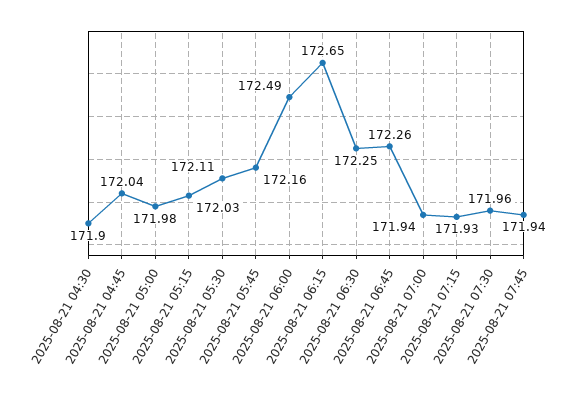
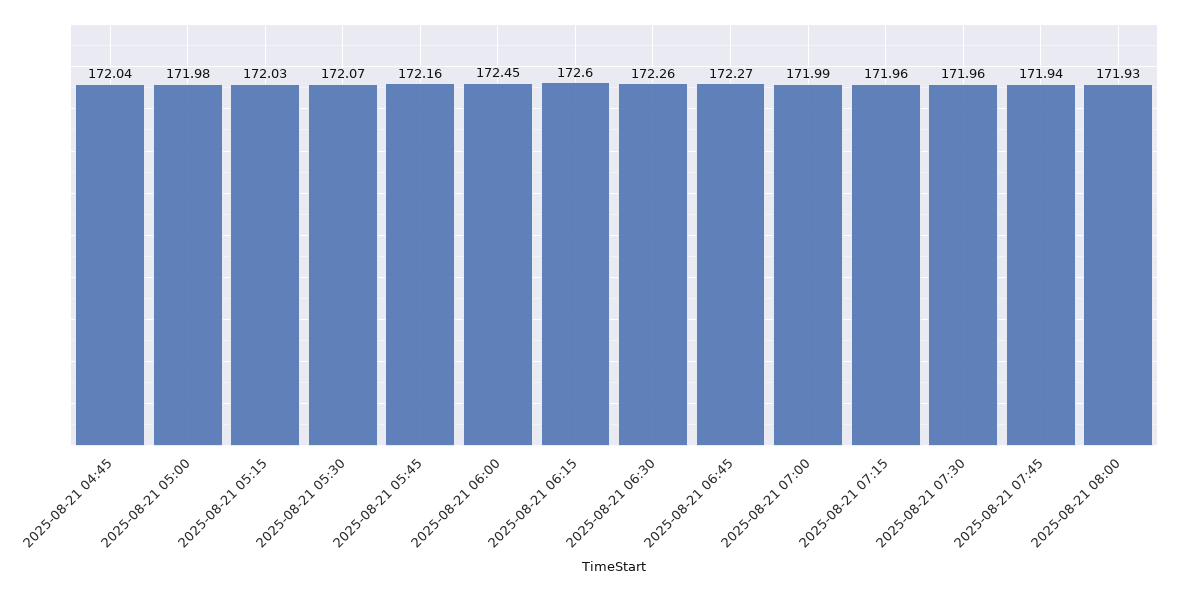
2025-08-21 04:30: 171.9 -> none
2025-08-21 05:30: 172.11 -> 172.07
2025-08-21 06:00: 172.49 -> 172.45
2025-08-21 06:15: 172.65 -> 172.6
2025-08-21 06:30: 172.25 -> 172.26
2025-08-21 06:45: 172.26 -> 172.27
2025-08-21 07:00: 171.94 -> 171.99
2025-08-21 07:15: 171.93 -> 171.96
2025-08-21 08:00: none -> 171.93

